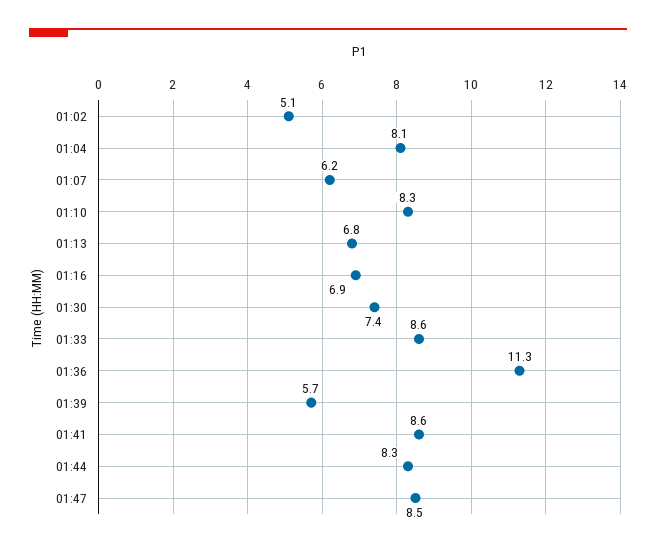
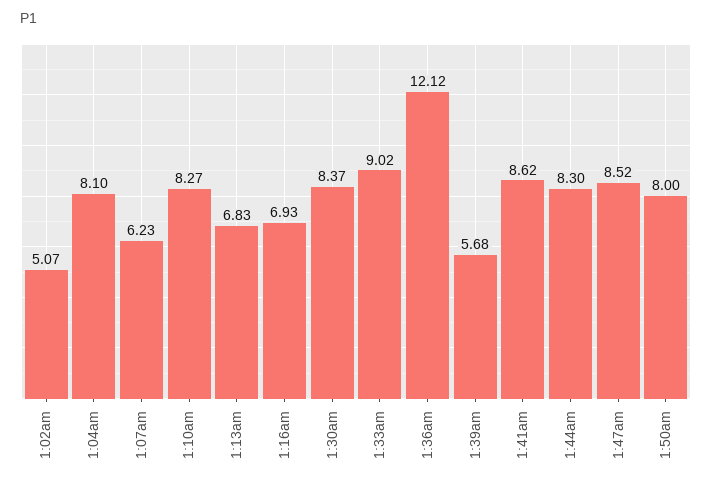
01:30: 7.4 -> 8.37
01:33: 8.6 -> 9.02
01:36: 11.3 -> 12.12
1:50am: none -> 8

